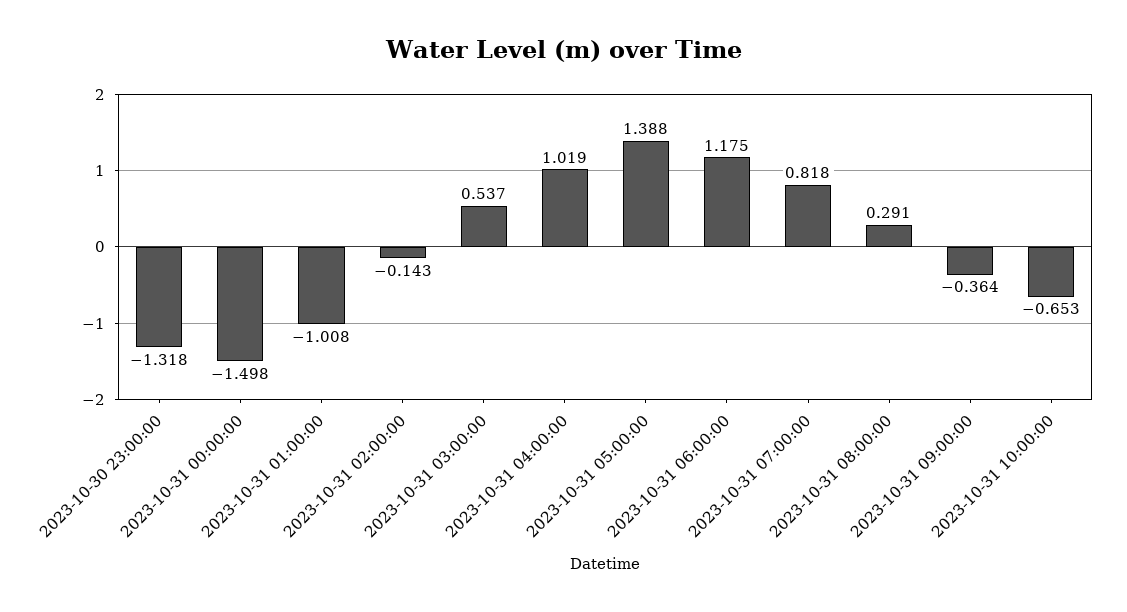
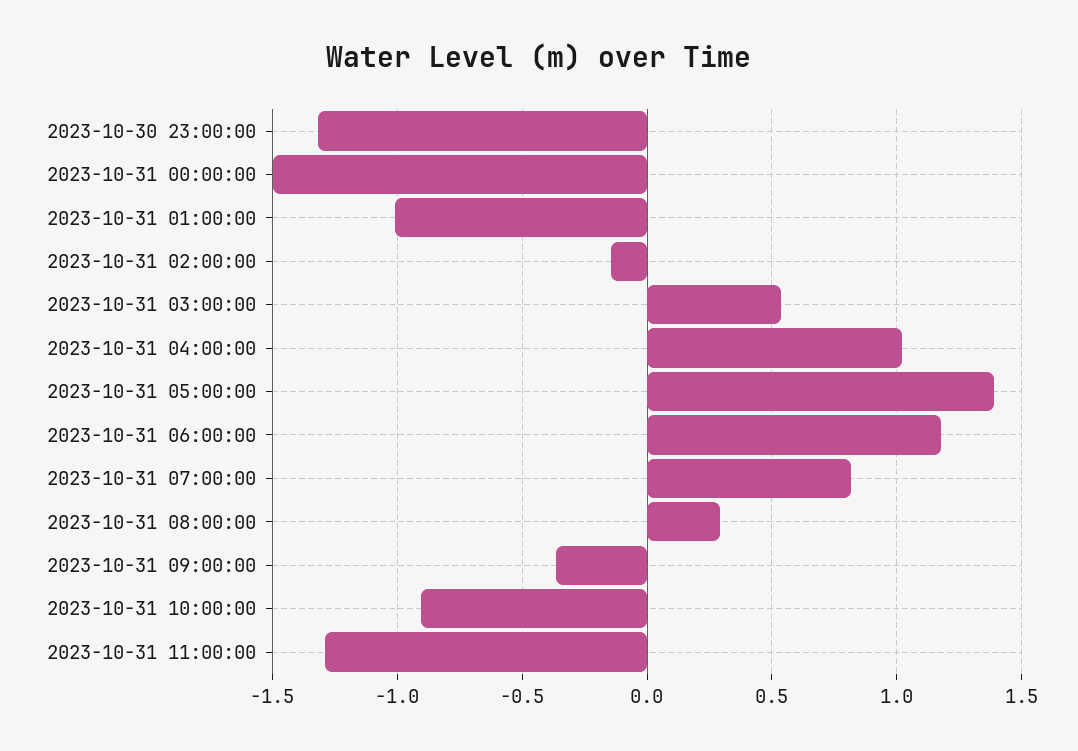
2023-10-31 10:00:00: -0.653 -> -0.9
2023-10-31 11:00:00: none -> -1.3

